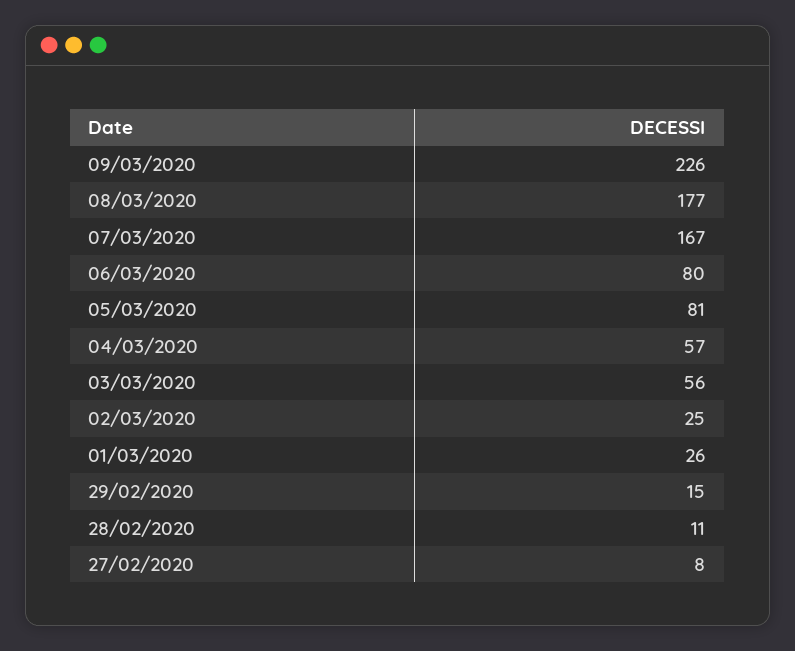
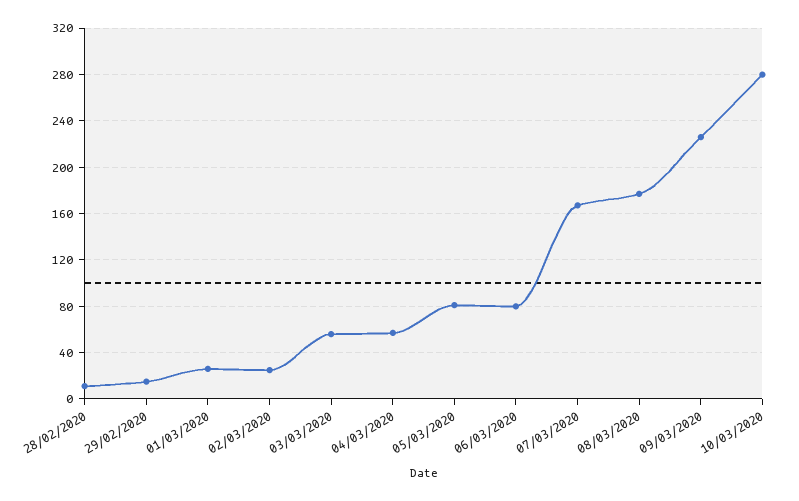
27/02/2020: 8 -> none
10/03/2020: none -> 280

